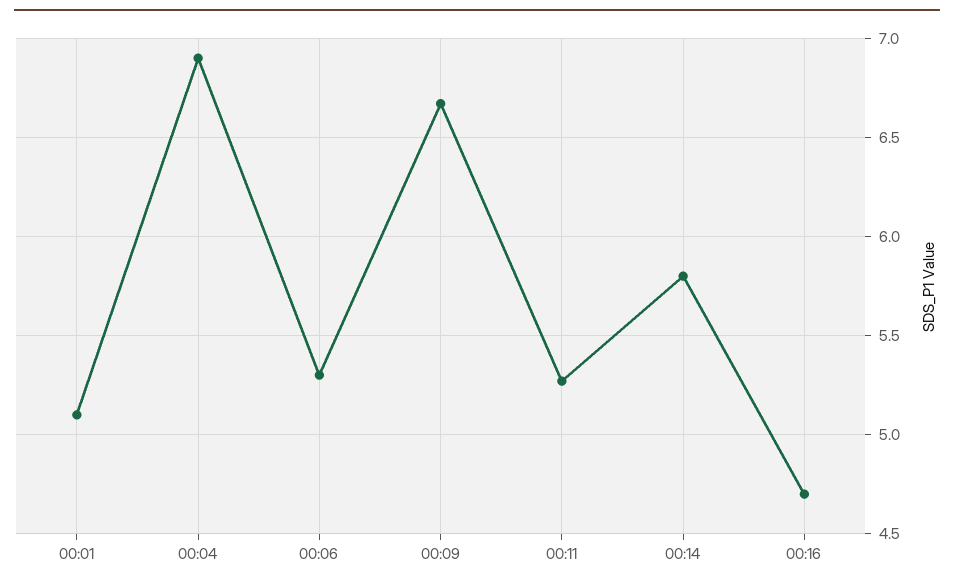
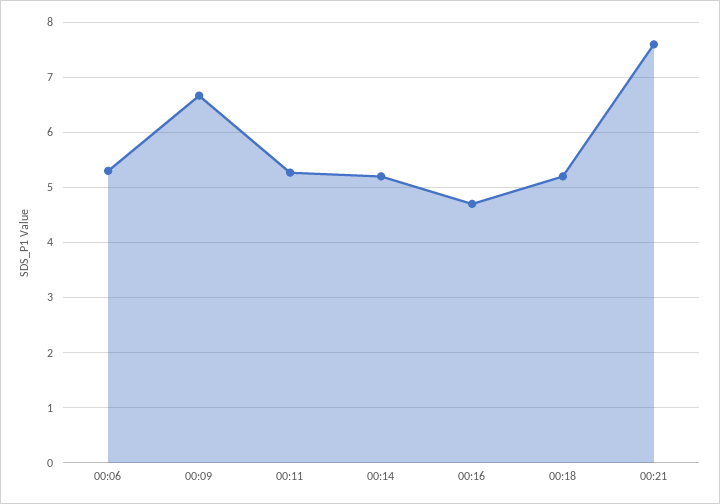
00:01: 5.1 -> none
00:04: 6.9 -> none
00:14: 5.8 -> 5.2
00:18: none -> 5.2
00:21: none -> 7.6

